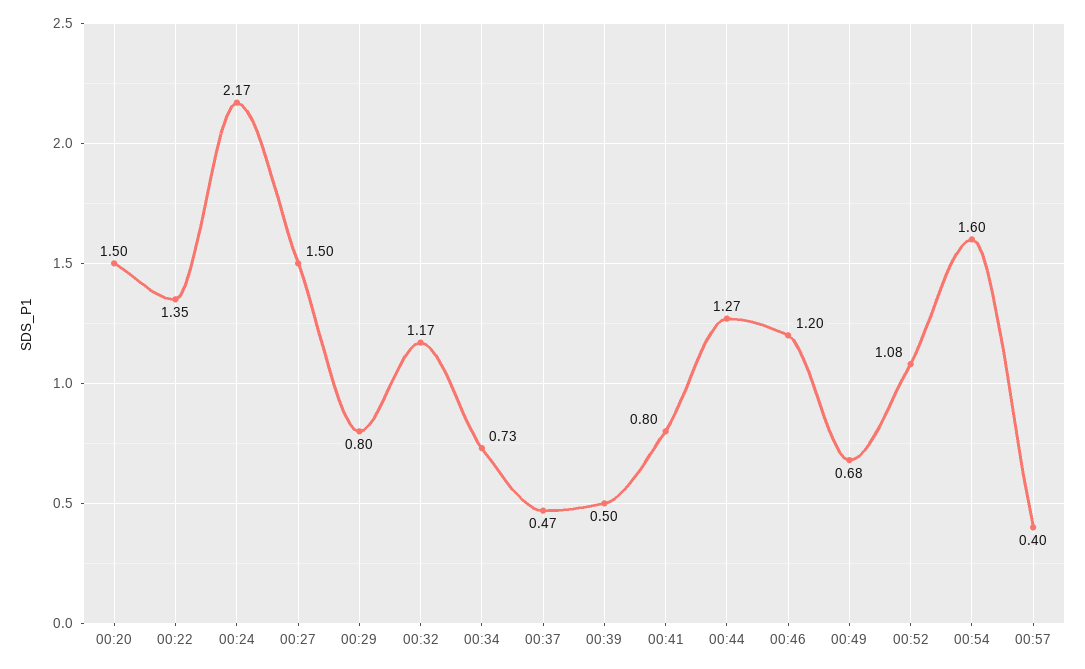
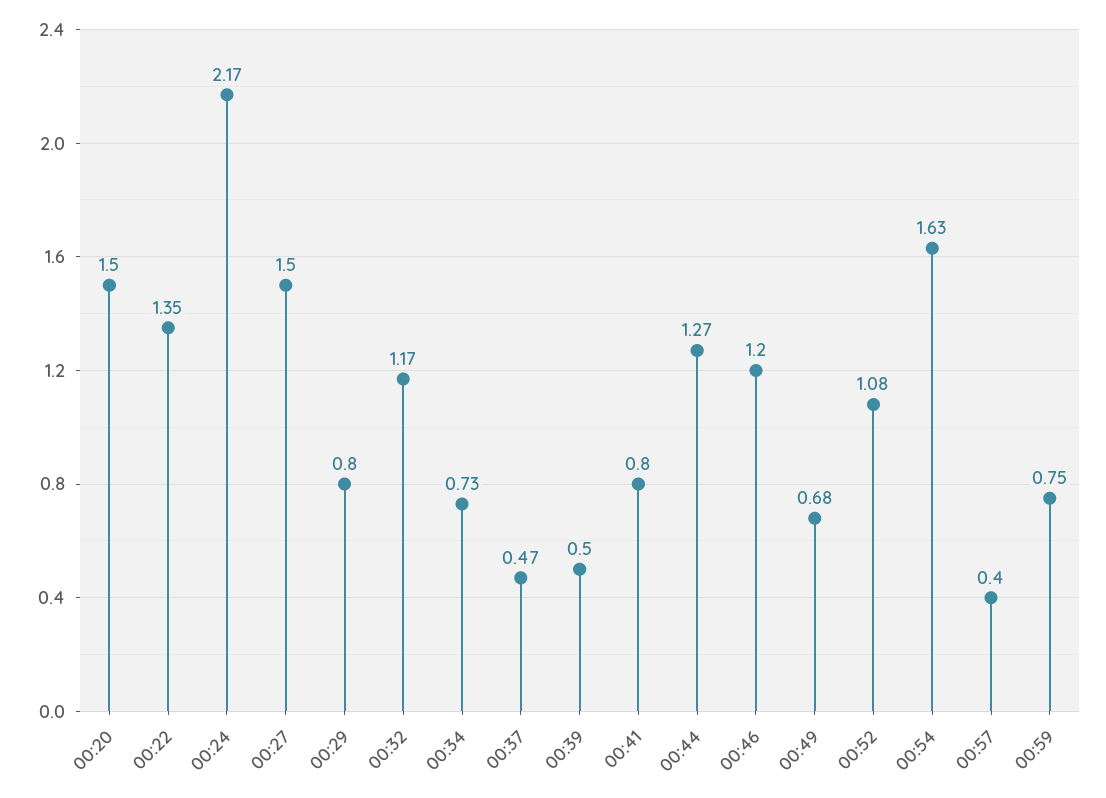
00:54: 1.6 -> 1.63
00:59: none -> 0.75

